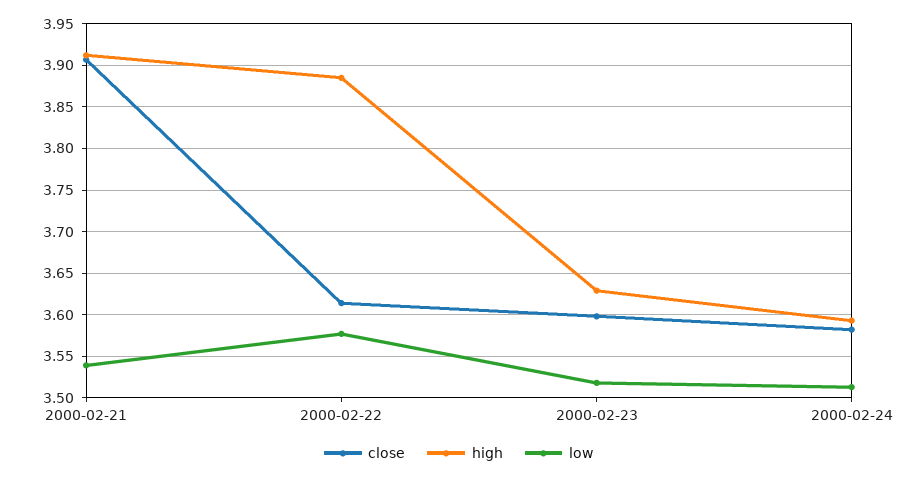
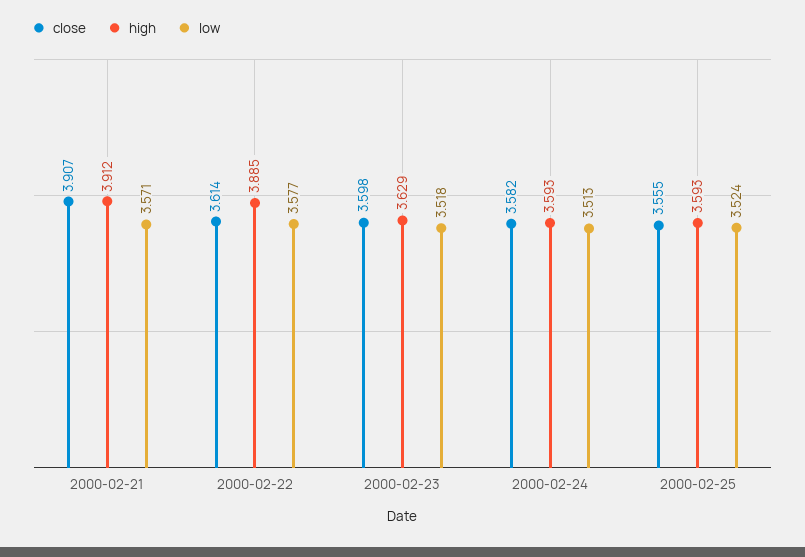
low, 2000-02-21: 3.54 -> 3.571
close, 2000-02-25: none -> 3.555
high, 2000-02-25: none -> 3.593
low, 2000-02-25: none -> 3.524

